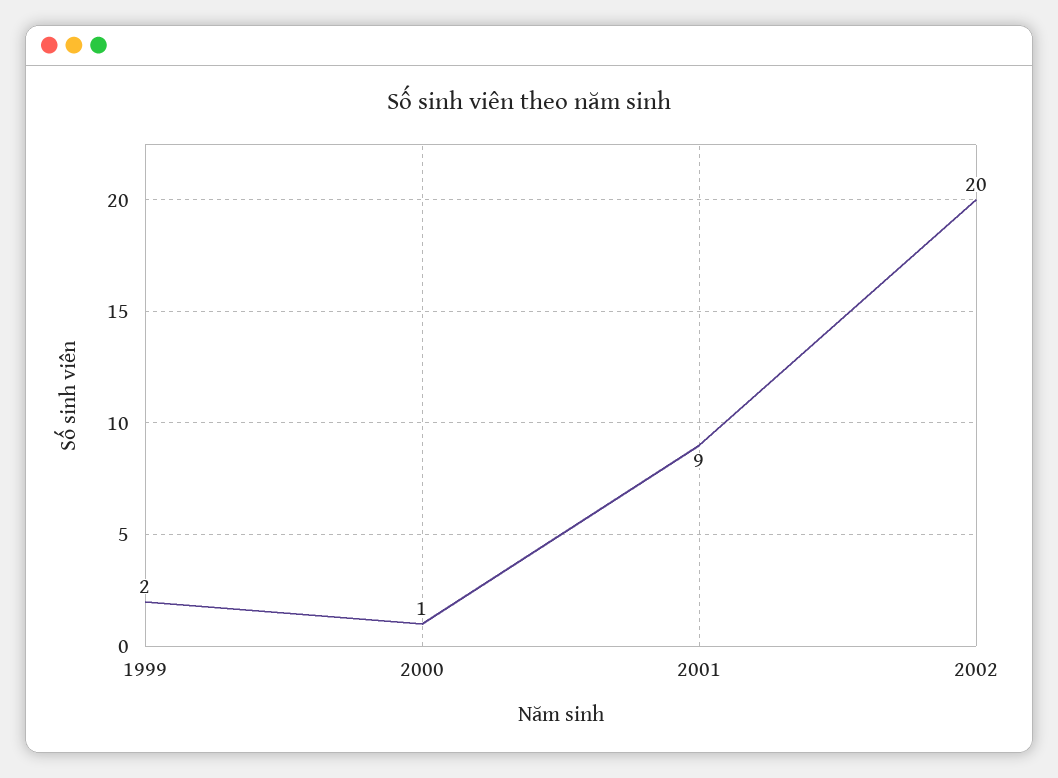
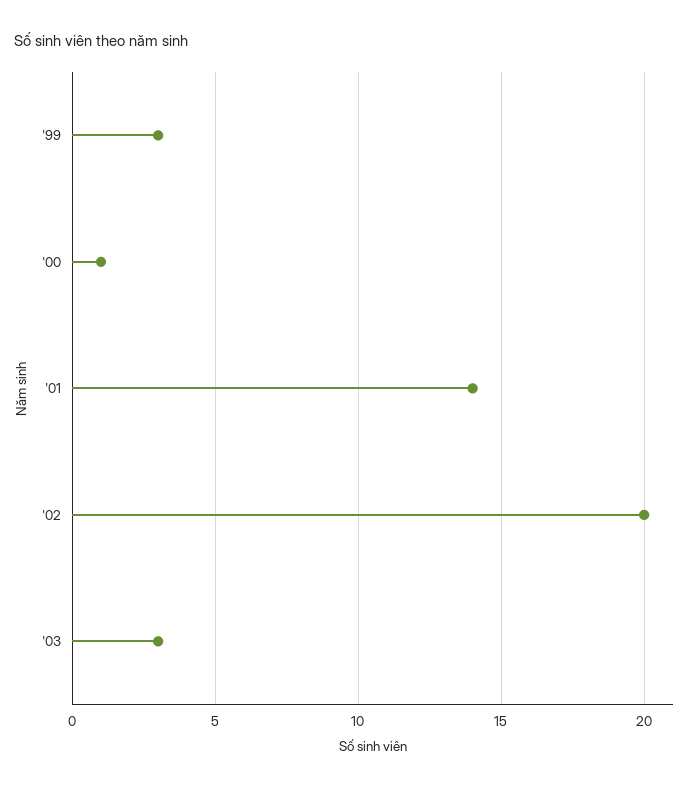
1999: 2 -> 3
2001: 9 -> 14
'03: none -> 3

